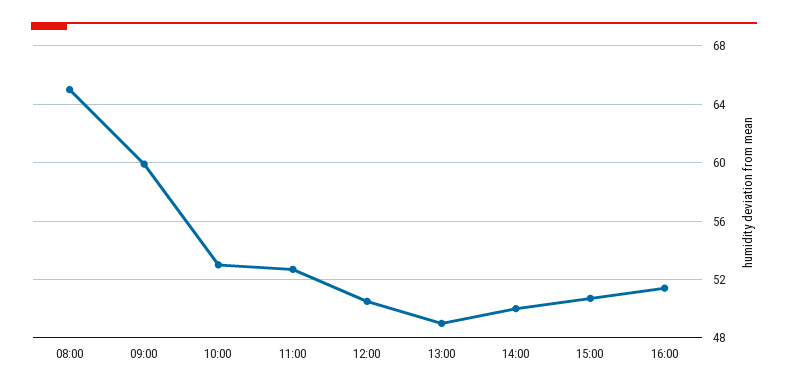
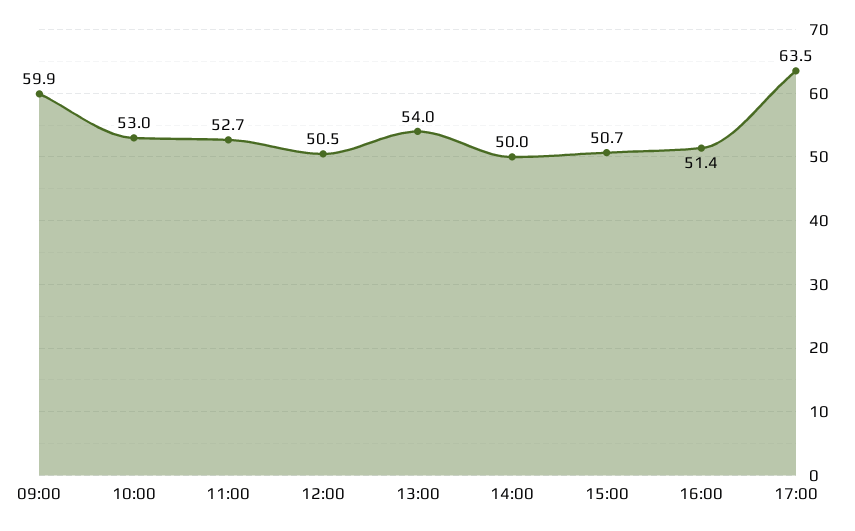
08:00: 65 -> none
13:00: 49 -> 54
17:00: none -> 63.5

